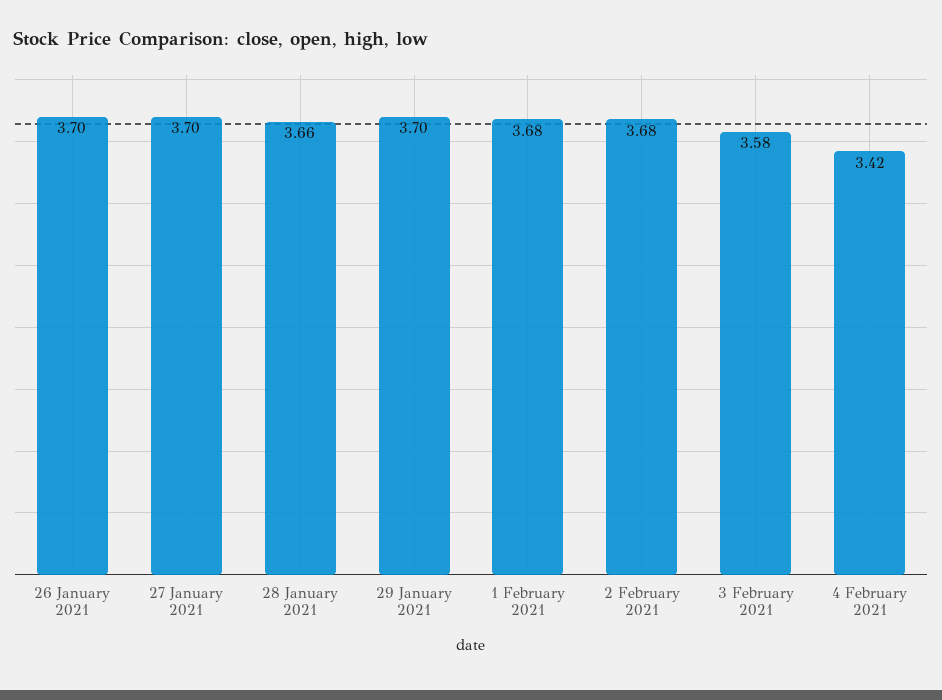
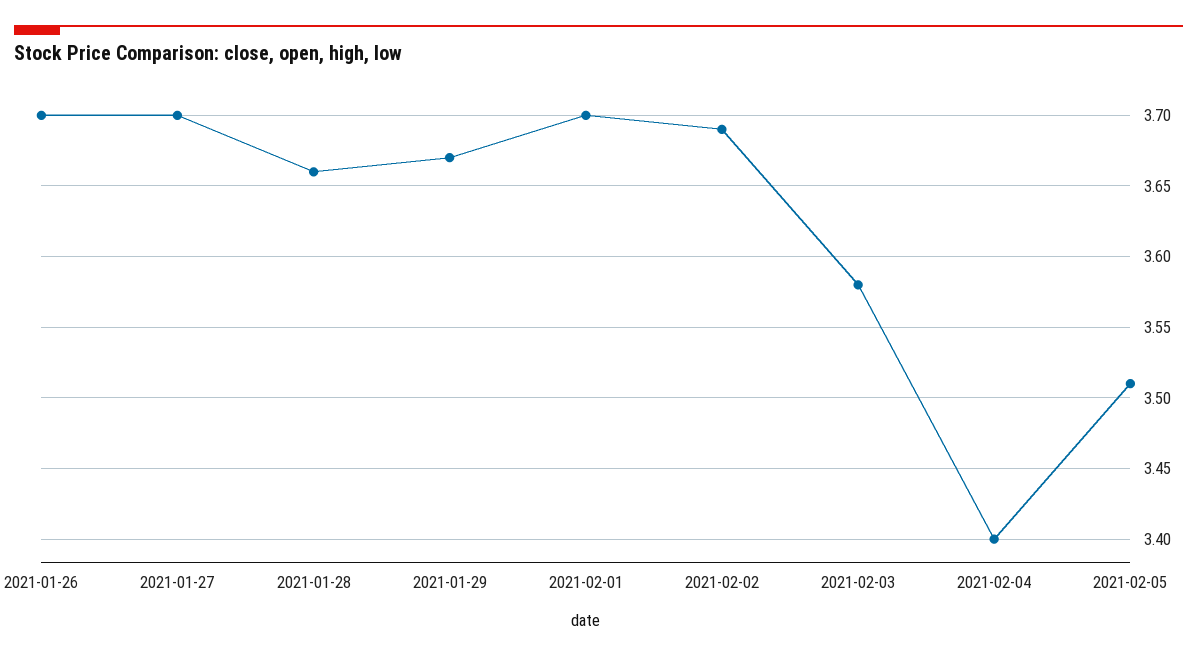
29 January 2021: 3.7 -> 3.67
1 February 2021: 3.68 -> 3.7
2 February 2021: 3.68 -> 3.69
4 February 2021: 3.42 -> 3.4
2021-02-05: none -> 3.51

